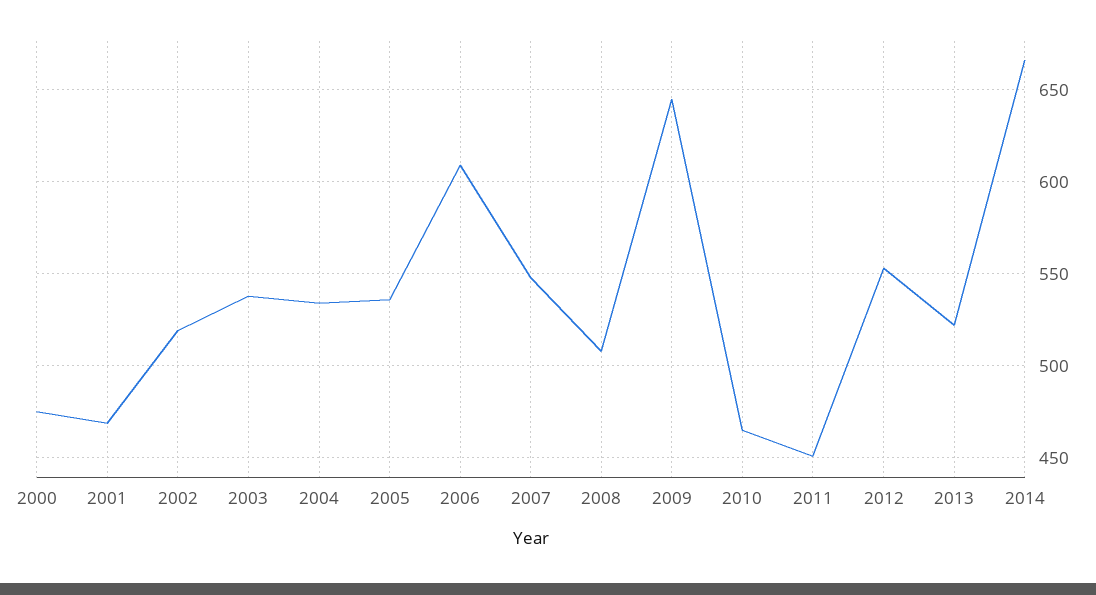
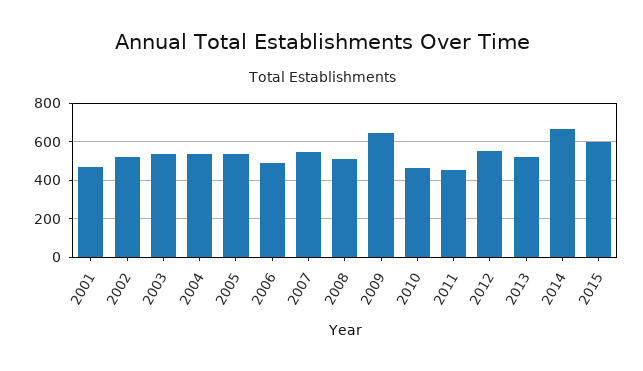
2000: 475 -> none
2006: 610 -> 500
2015: none -> 600

